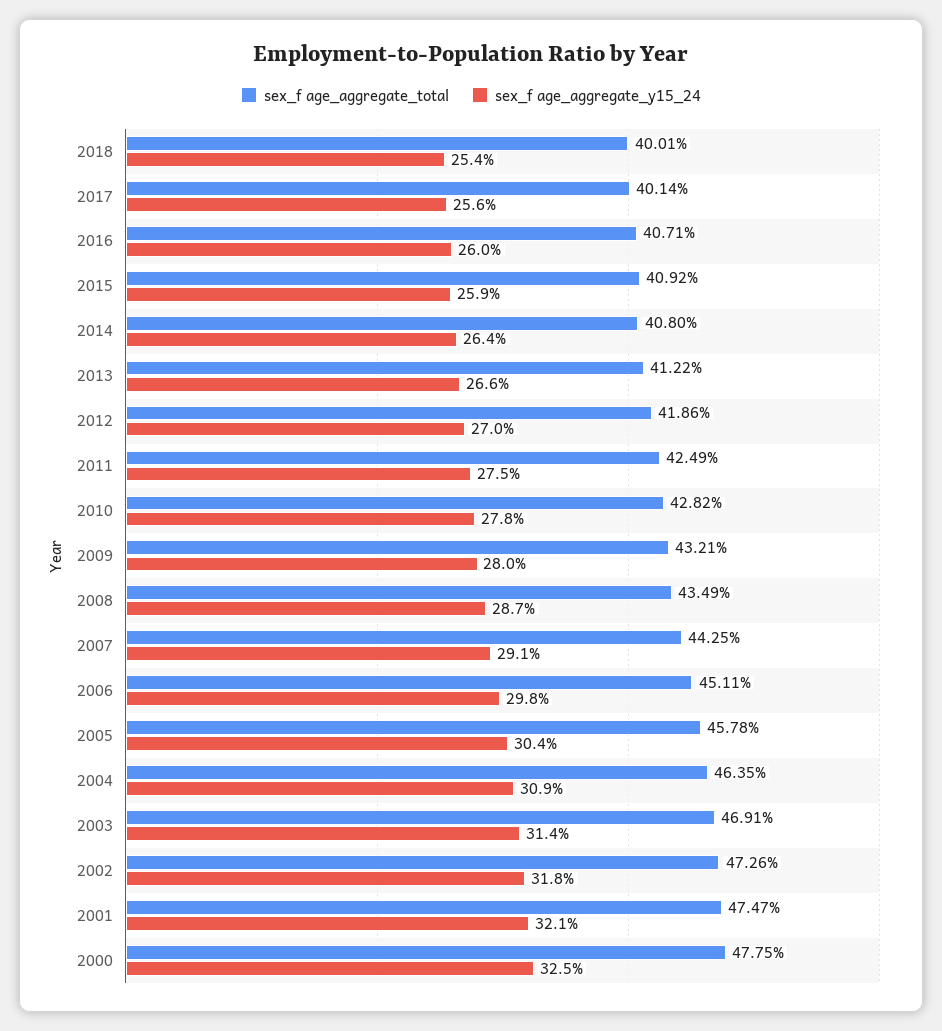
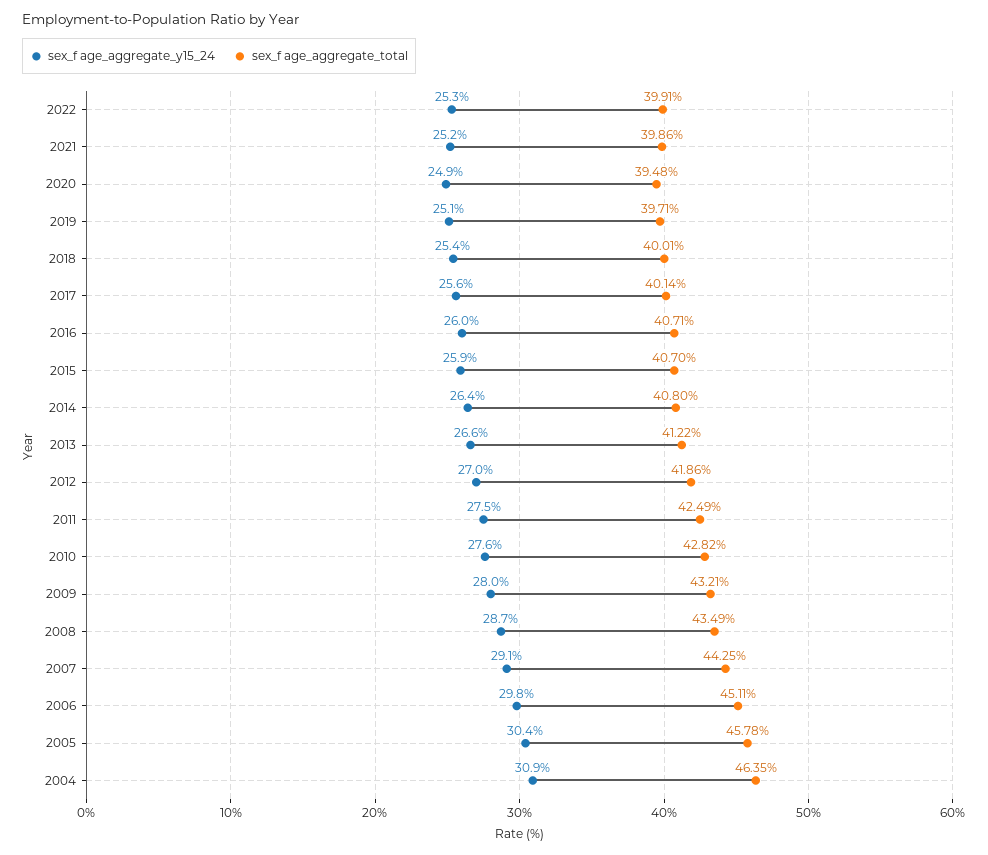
sex_f age_aggregate_total, 2015: 40.92 -> 40.7
sex_f age_aggregate_y15_24, 2010: 27.8 -> 27.6
sex_f age_aggregate_total, 2003: 46.91 -> none
sex_f age_aggregate_y15_24, 2003: 31.4 -> none
sex_f age_aggregate_total, 2002: 47.26 -> none
sex_f age_aggregate_y15_24, 2002: 31.8 -> none
sex_f age_aggregate_total, 2001: 47.47 -> none
sex_f age_aggregate_y15_24, 2001: 32.1 -> none
sex_f age_aggregate_total, 2000: 47.75 -> none
sex_f age_aggregate_y15_24, 2000: 32.5 -> none
sex_f age_aggregate_y15_24, 2022: none -> 25.3
sex_f age_aggregate_total, 2022: none -> 39.91
sex_f age_aggregate_y15_24, 2021: none -> 25.2
sex_f age_aggregate_total, 2021: none -> 39.86
sex_f age_aggregate_y15_24, 2020: none -> 24.9
sex_f age_aggregate_total, 2020: none -> 39.48
sex_f age_aggregate_y15_24, 2019: none -> 25.1
sex_f age_aggregate_total, 2019: none -> 39.71

